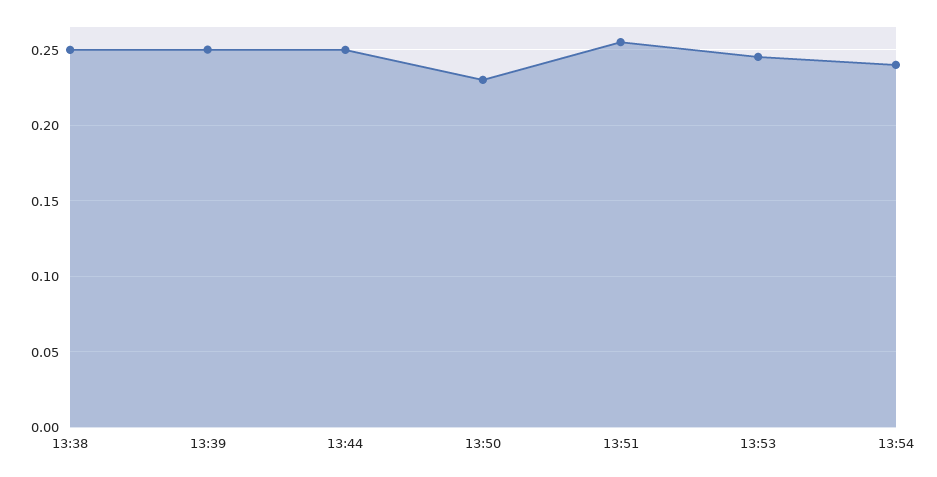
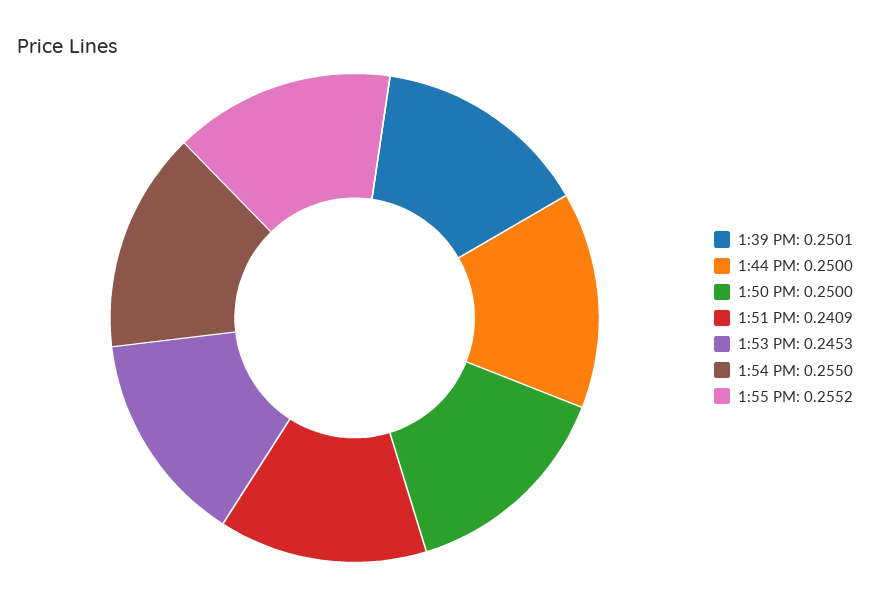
13:38: 0.25 -> none
13:50: 0.23 -> 0.25
13:51: 0.255 -> 0.2409
13:54: 0.24 -> 0.255
1:55 PM: none -> 0.2552

